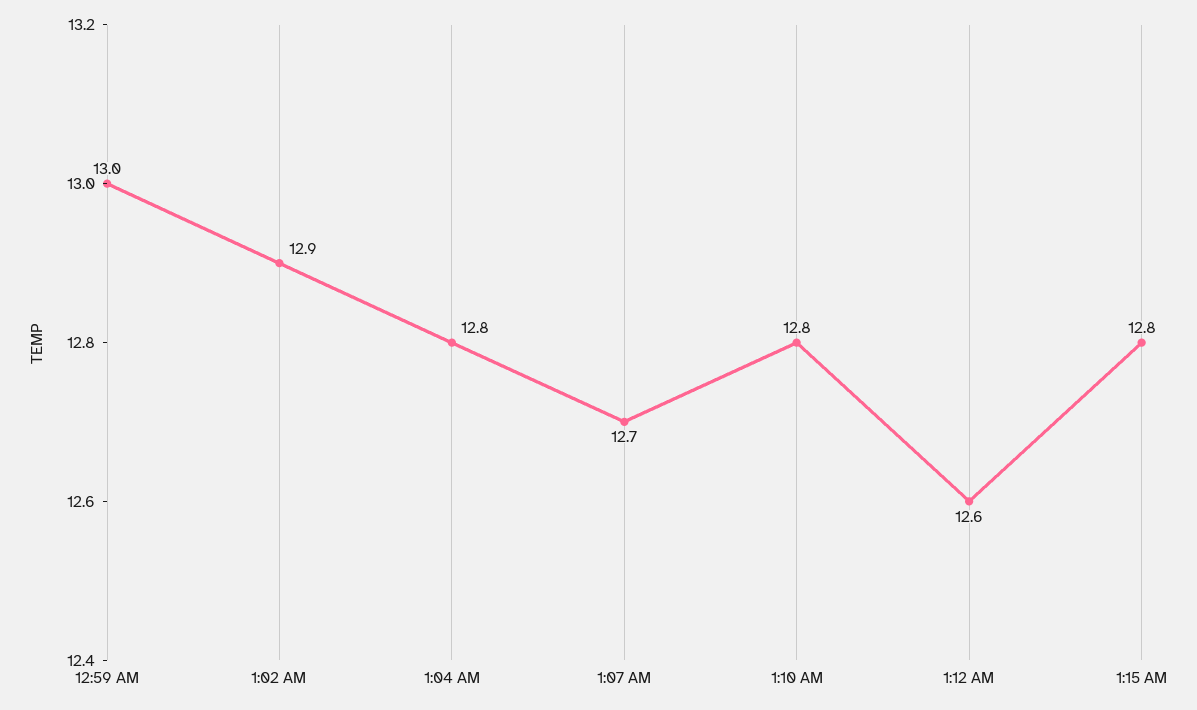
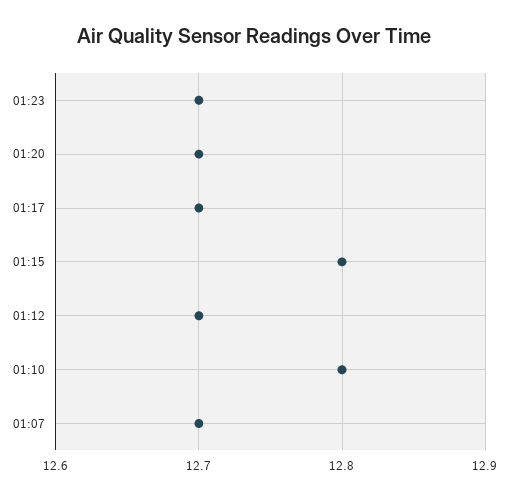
12:59 AM: 13 -> none
1:02 AM: 12.9 -> none
1:04 AM: 12.8 -> none
1:12 AM: 12.6 -> 12.7
01:23: none -> 12.7
01:20: none -> 12.7
01:17: none -> 12.7

